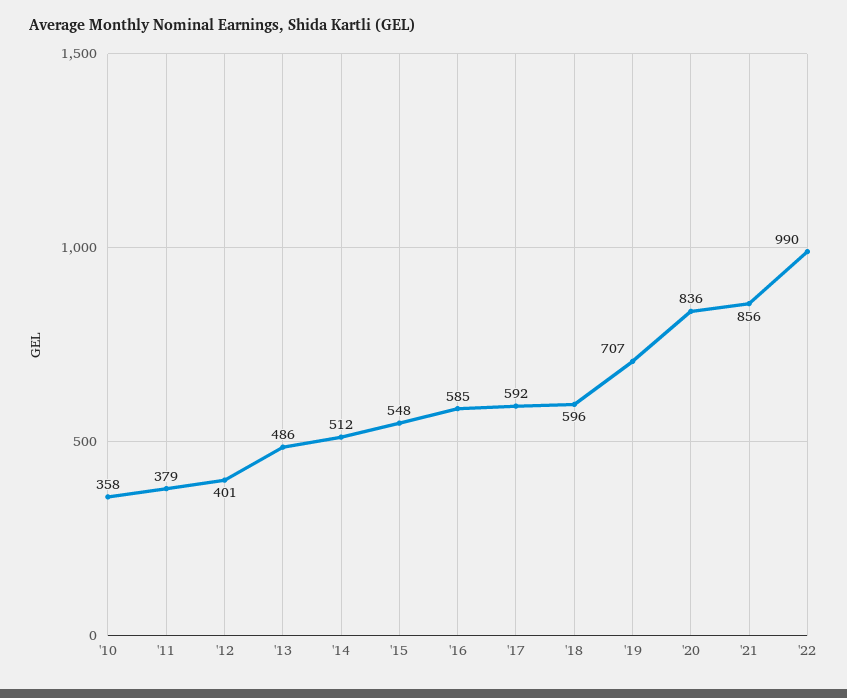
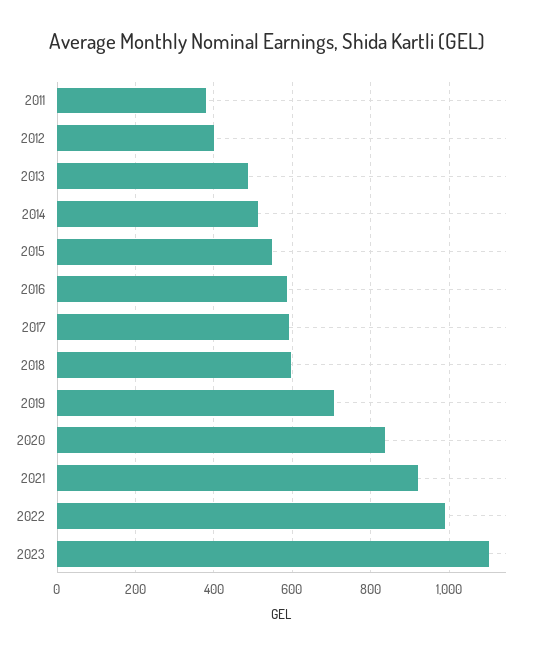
'10: 358 -> none
'21: 856 -> 920
2023: none -> 1100

